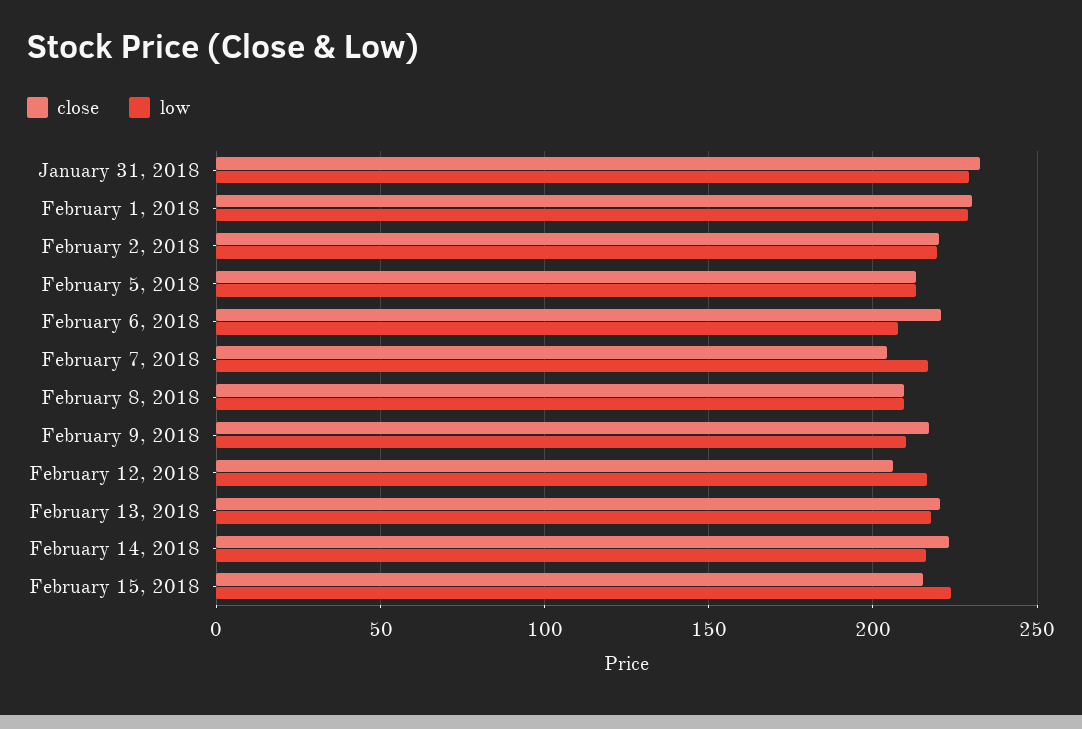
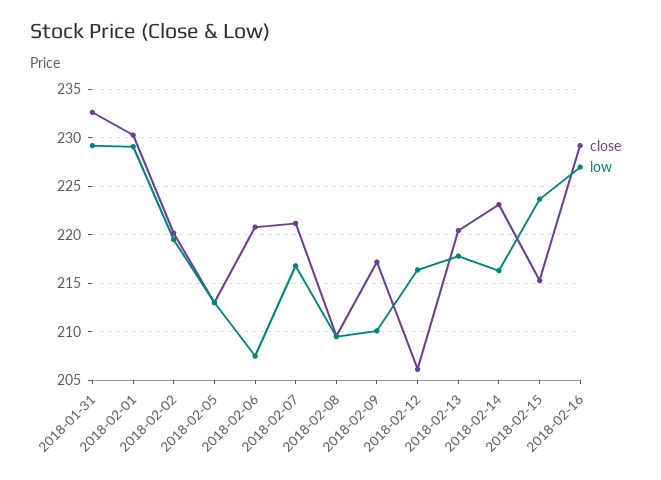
close, February 7, 2018: 205 -> 221
close, 2018-02-16: none -> 229
low, 2018-02-16: none -> 227

